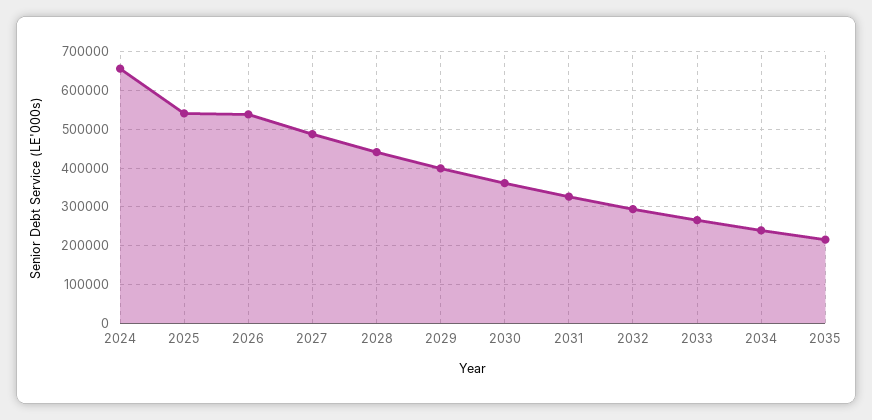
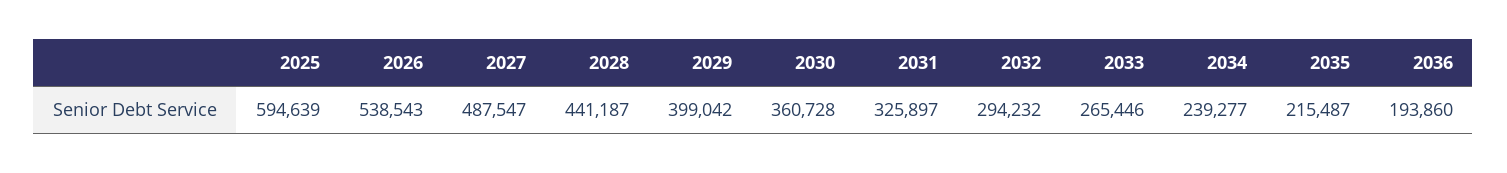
2024: 660000 -> none
2025: 540000 -> 594639
2036: none -> 193860

